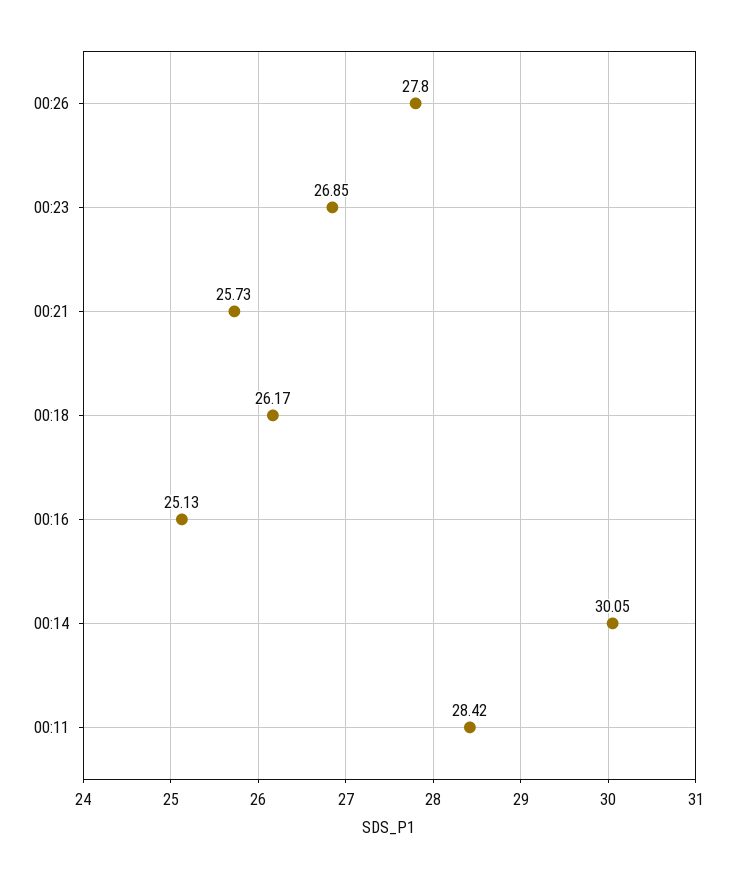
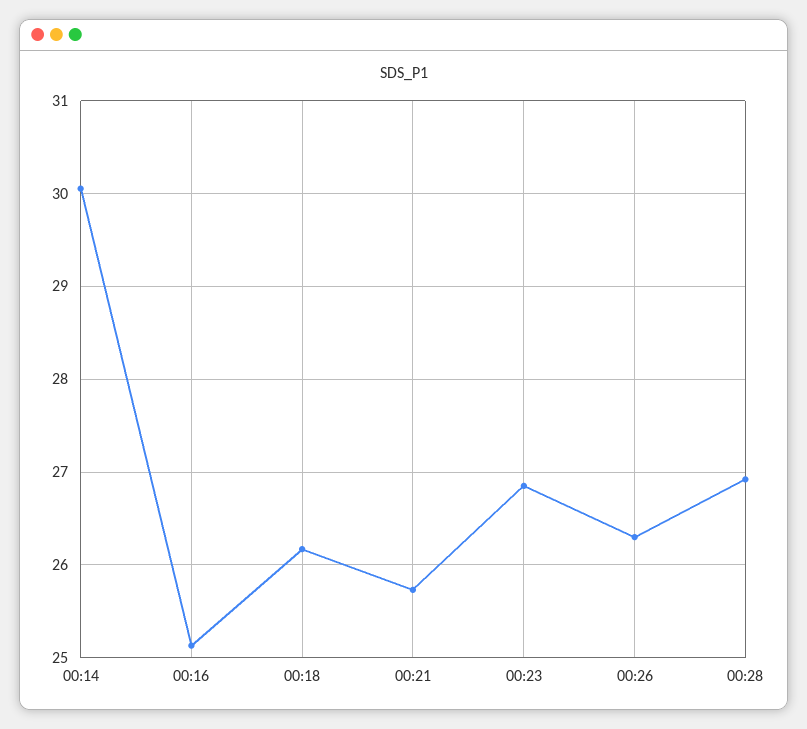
00:26: 27.8 -> 26.3
00:11: 28.42 -> none
00:28: none -> 26.9

